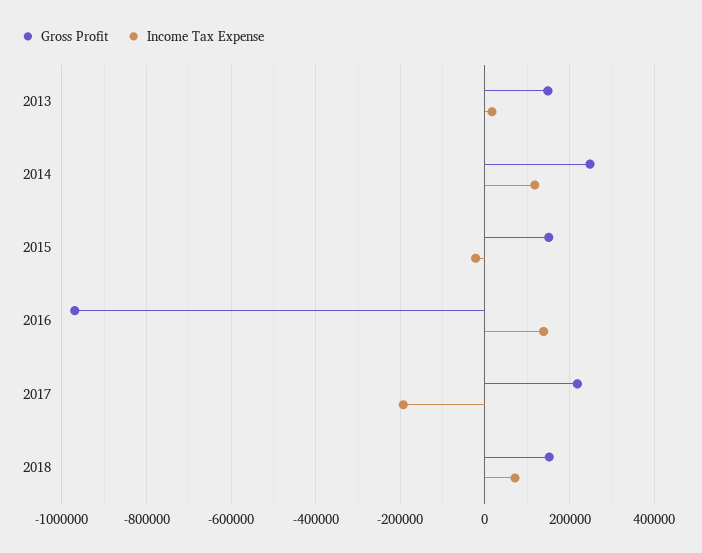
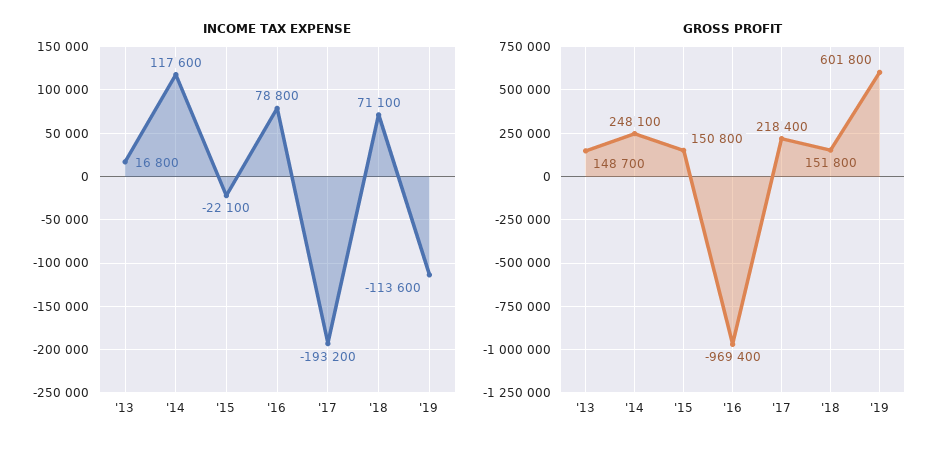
Income Tax Expense, 2016: 140000 -> 78800
Income Tax Expense, '19: none -> -113600
Gross Profit, '19: none -> 601800

